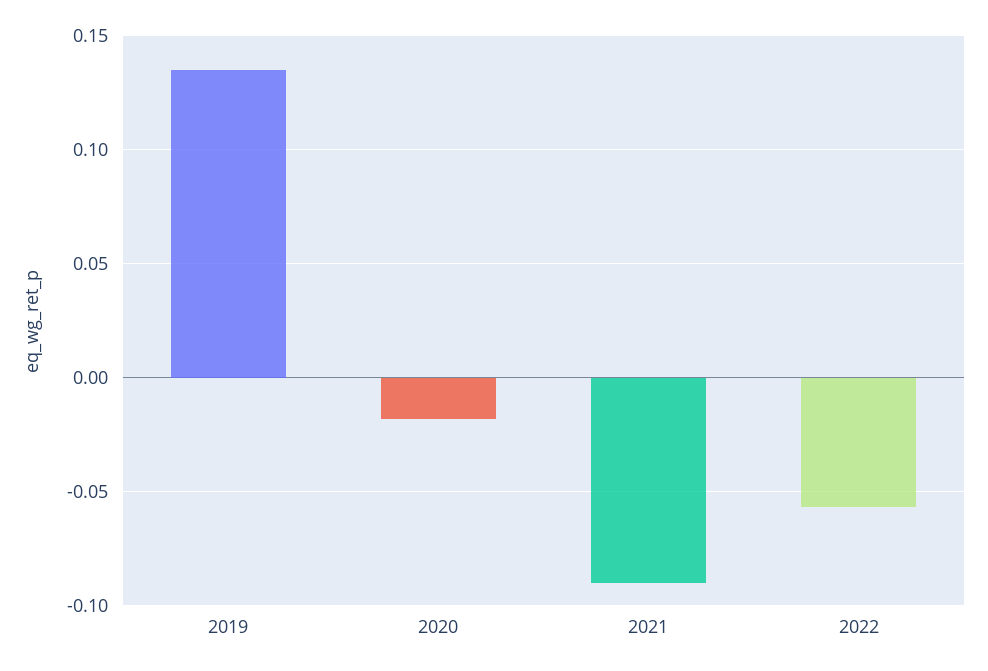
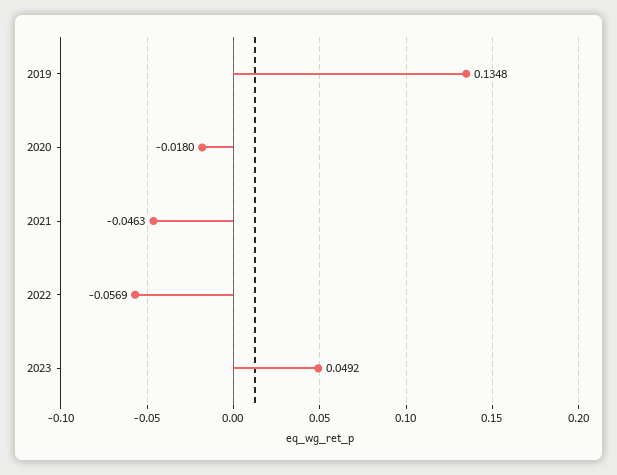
2021: -0.09 -> -0.0463
2023: none -> 0.0492

